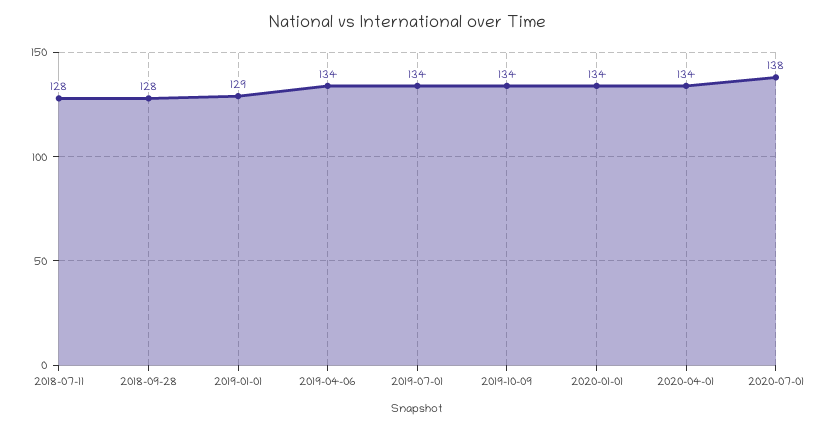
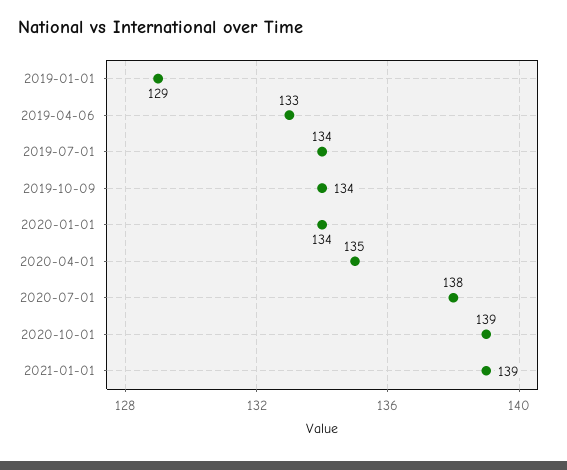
2018-07-11: 128 -> none
2018-09-28: 128 -> none
2019-04-06: 134 -> 133
2020-04-01: 134 -> 135
2020-10-01: none -> 139
2021-01-01: none -> 139

